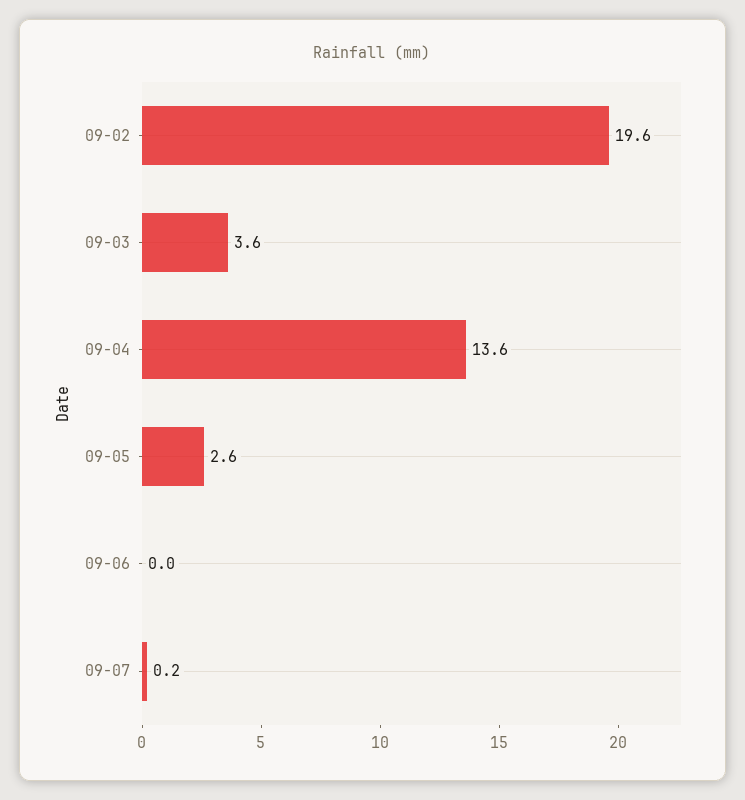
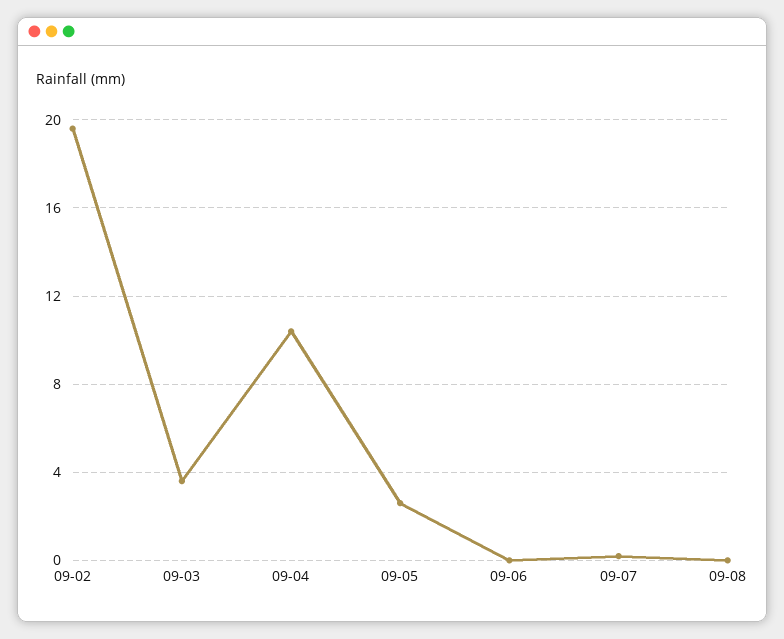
09-04: 13.6 -> 10.5
09-08: none -> 0

